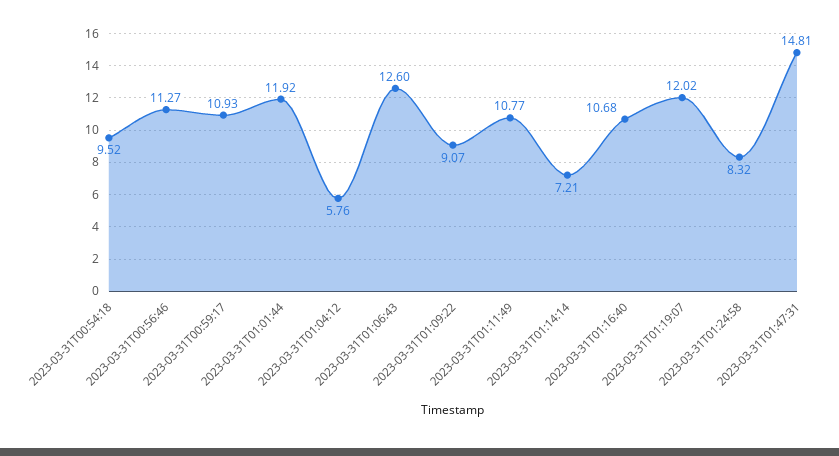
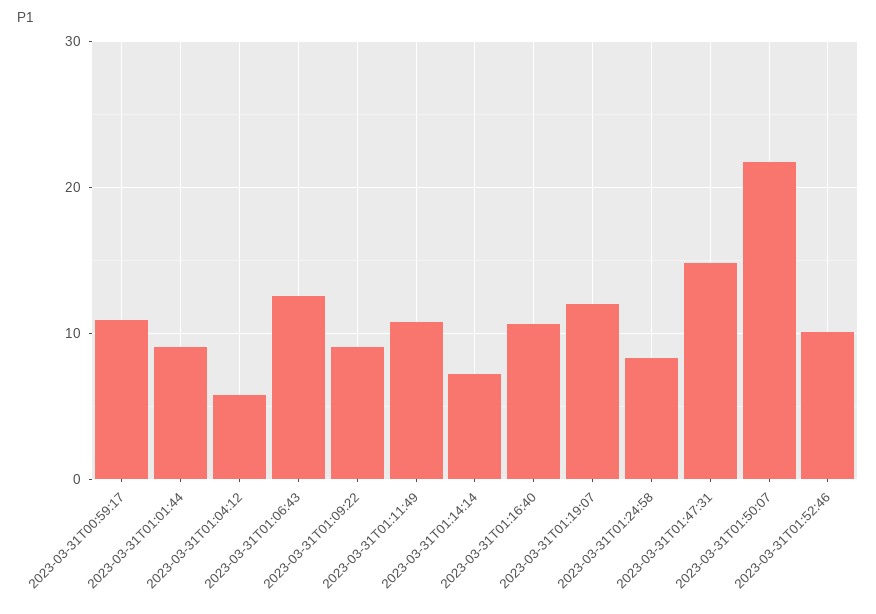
2023-03-31T00:54:18: 9.52 -> none
2023-03-31T00:56:46: 11.27 -> none
2023-03-31T01:01:44: 11.92 -> 9
2023-03-31T01:50:07: none -> 22
2023-03-31T01:52:46: none -> 10

